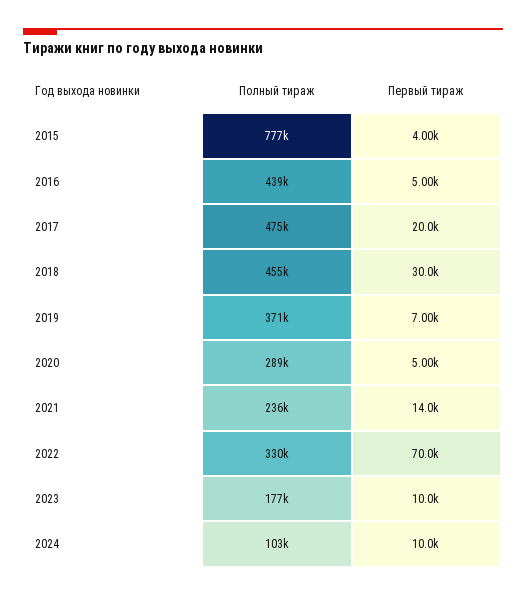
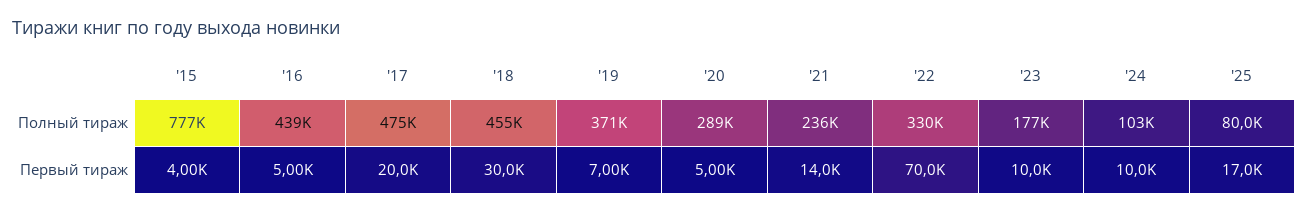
Полный тираж, '25: none -> 80000
Первый тираж, '25: none -> 17000

